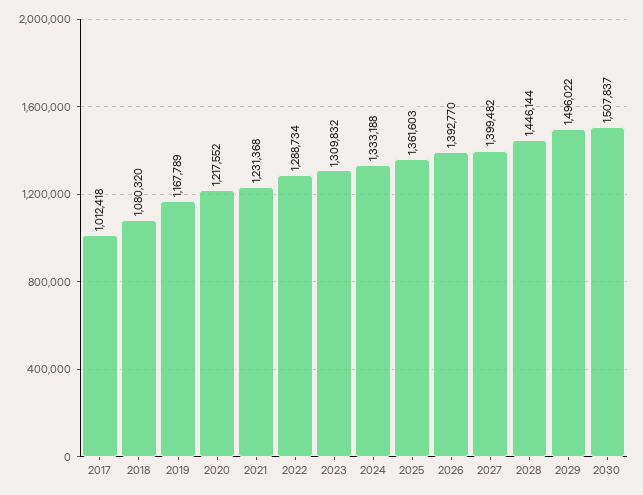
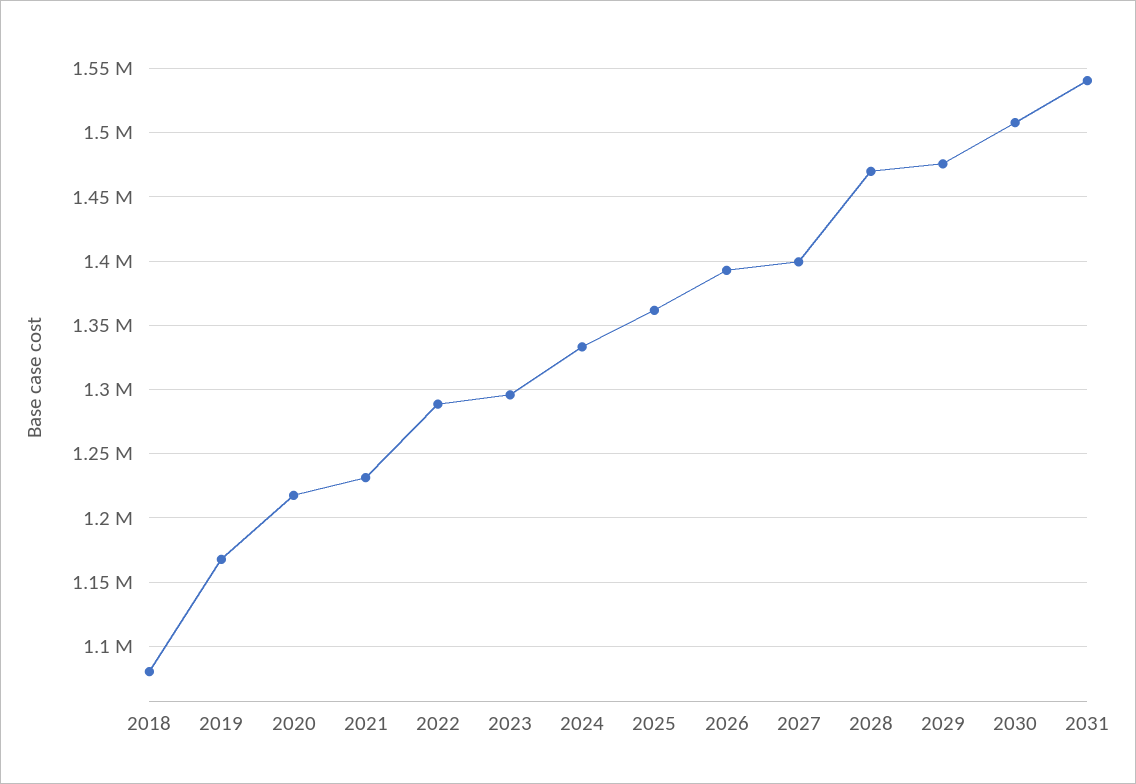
2017: 1012418 -> none
2023: 1309832 -> 1295000
2028: 1446144 -> 1470000
2029: 1496022 -> 1475000
2031: none -> 1540000

